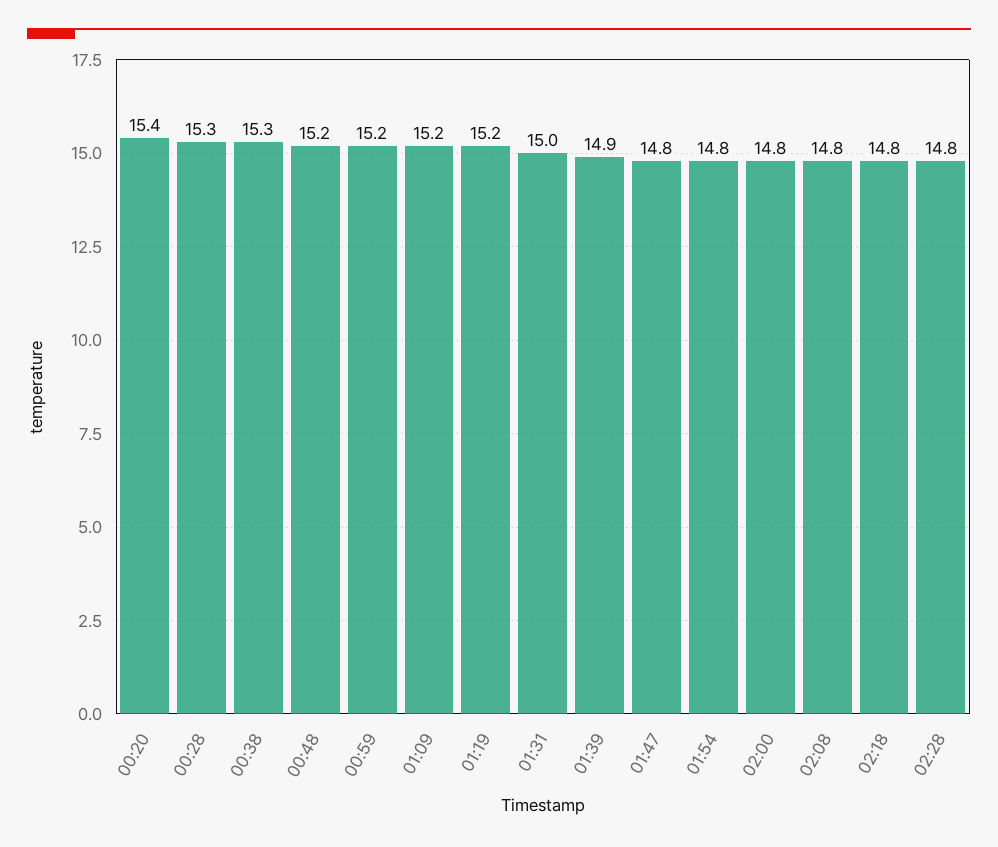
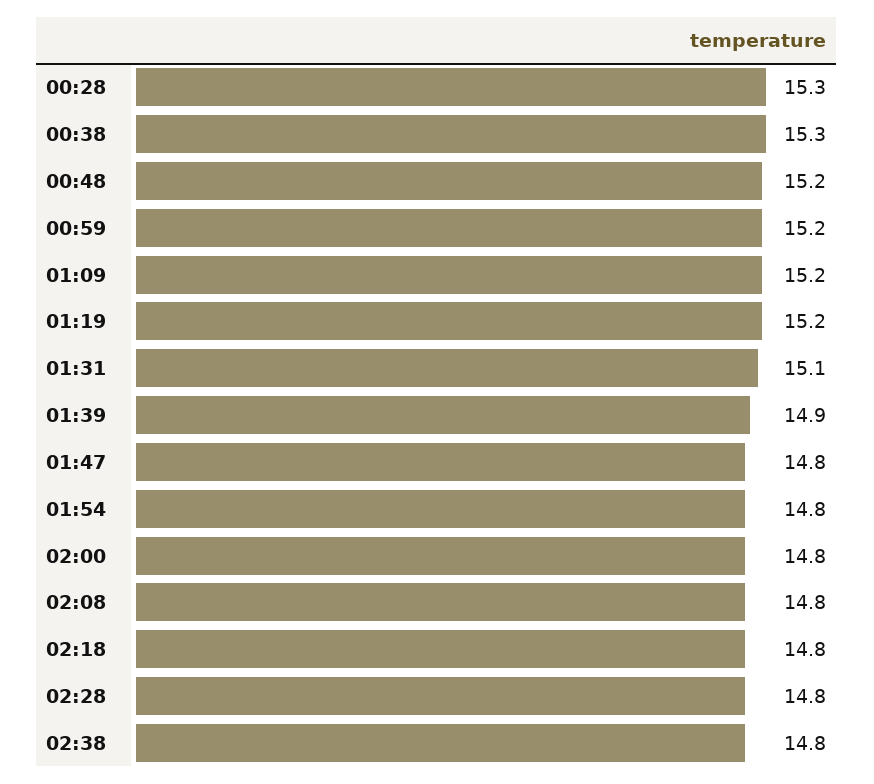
00:20: 15.4 -> none
01:31: 15 -> 15.1
02:38: none -> 14.8

